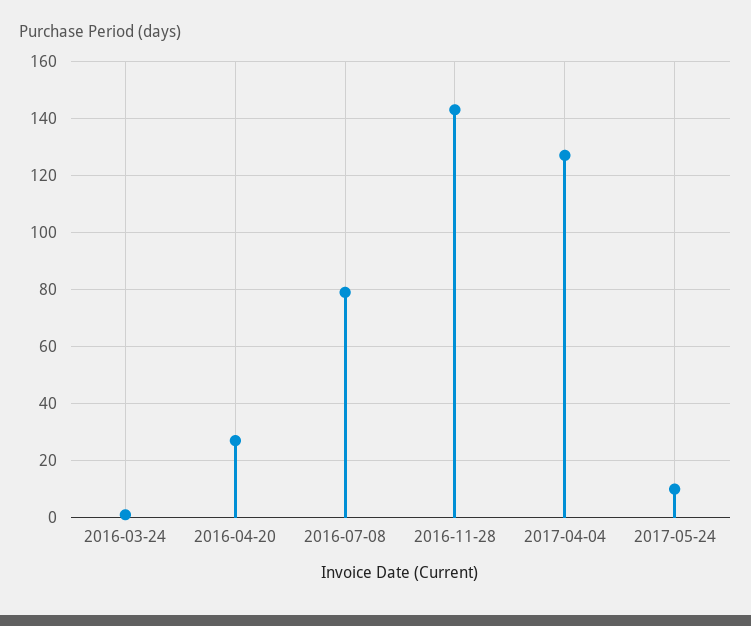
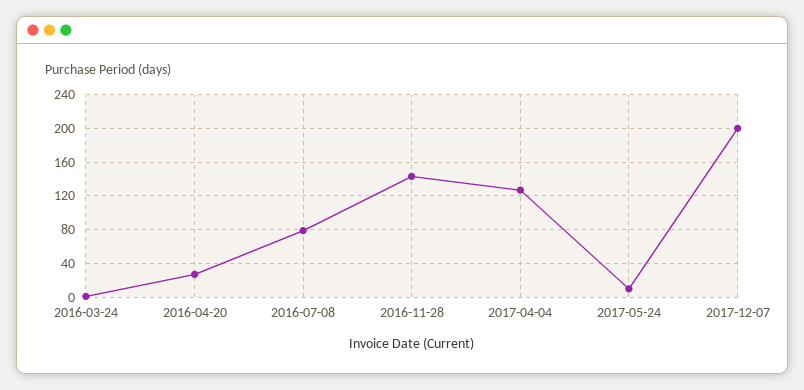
2017-12-07: none -> 200

